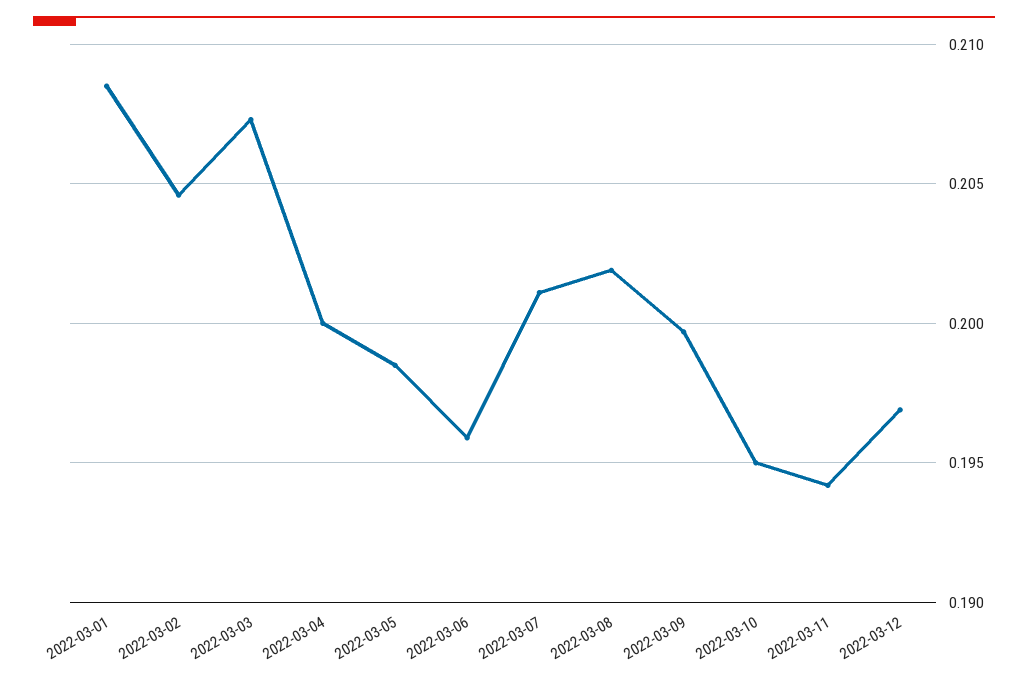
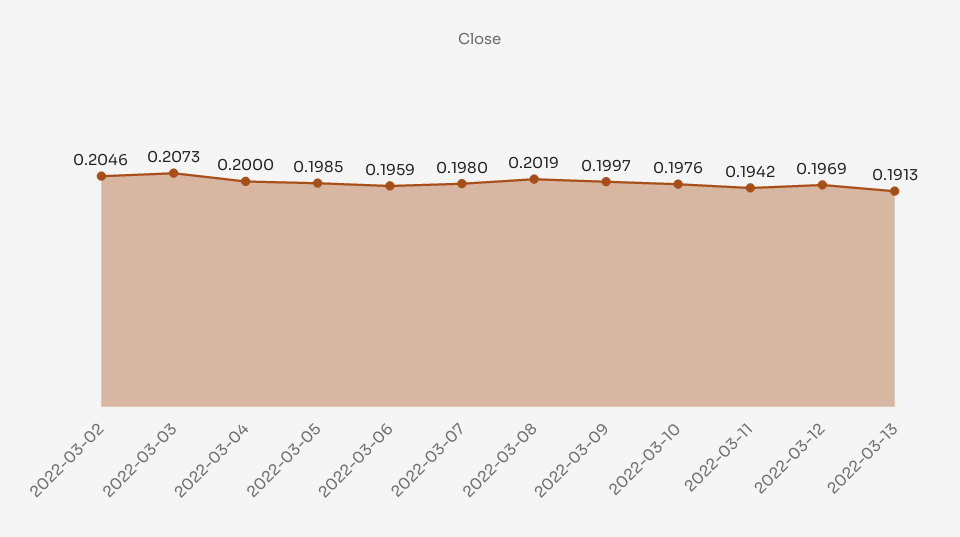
2022-03-01: 0.2085 -> none
2022-03-07: 0.201 -> 0.198
2022-03-10: 0.195 -> 0.1976
2022-03-13: none -> 0.1913

